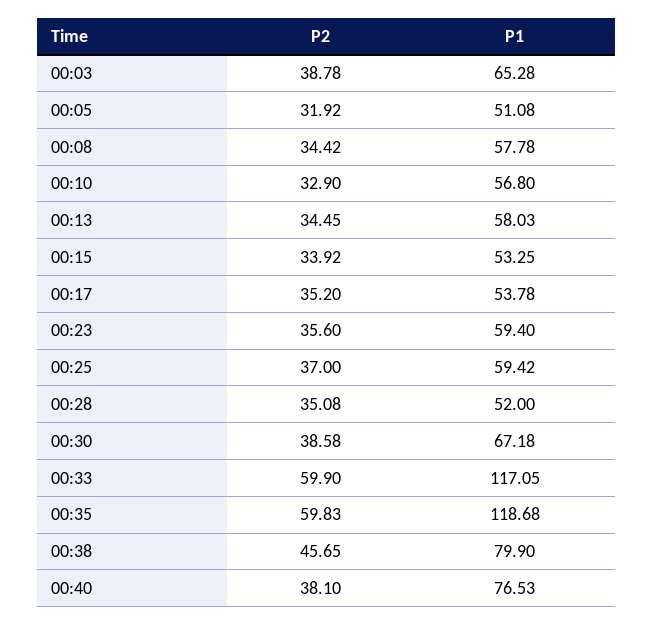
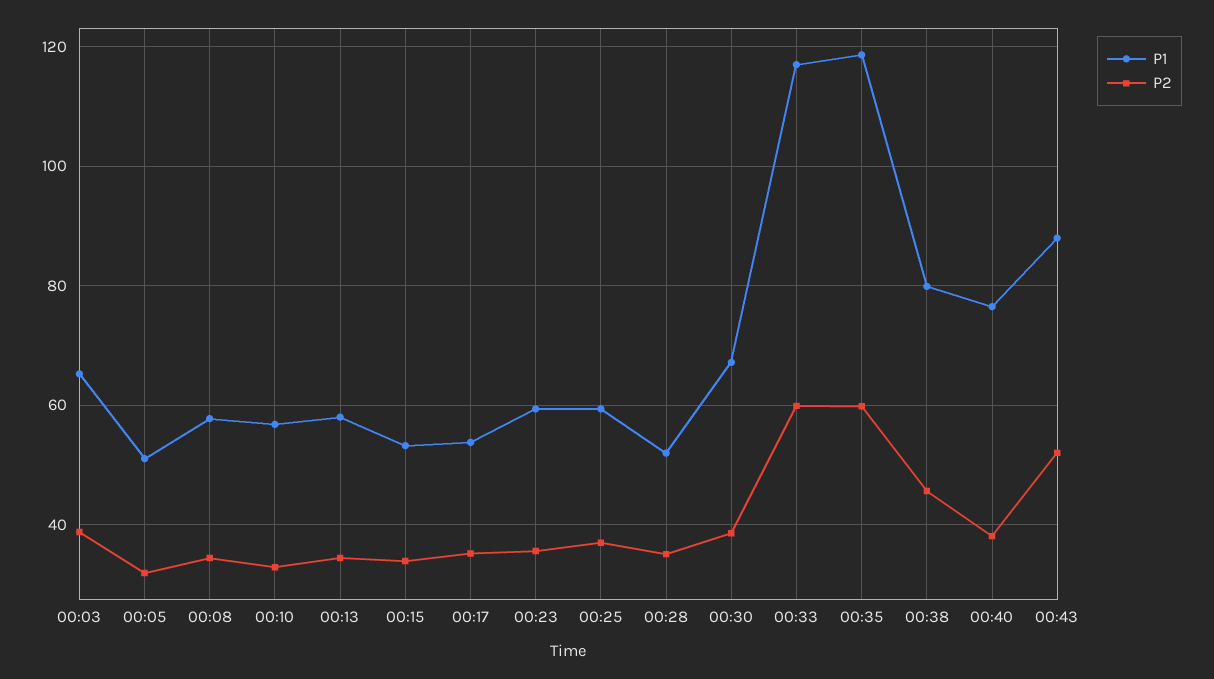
P1, 00:43: none -> 88
P2, 00:43: none -> 52

